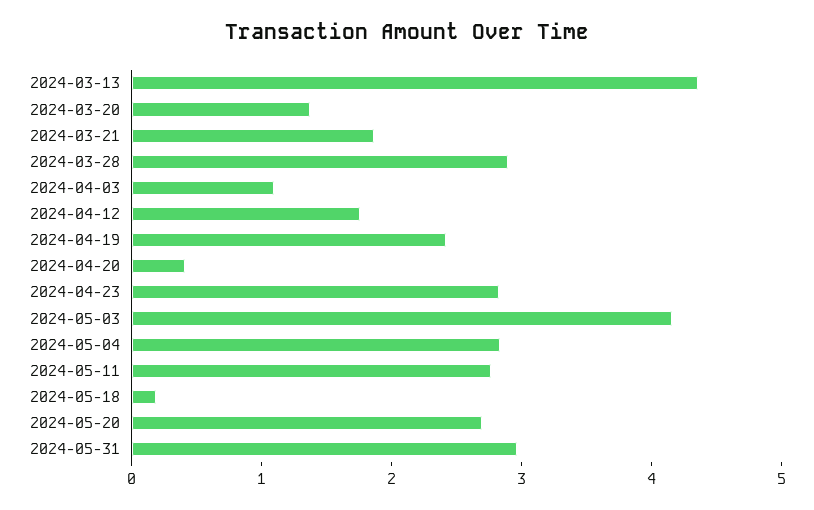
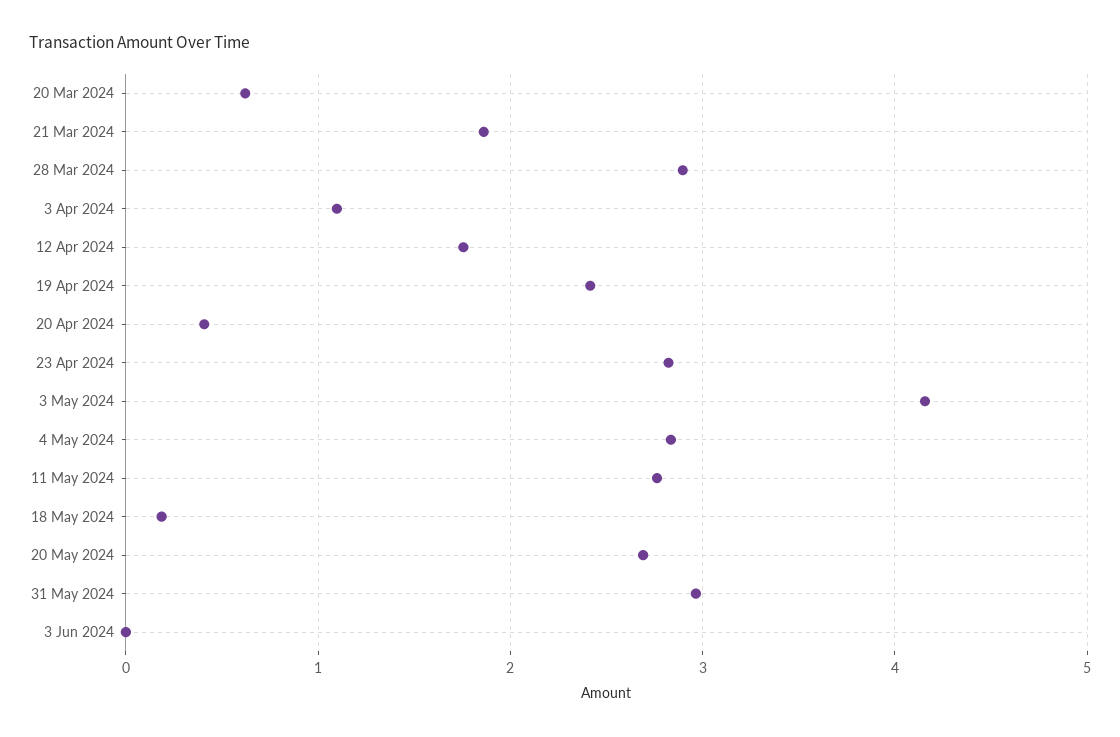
2024-03-13: 4.4 -> none
2024-03-20: 1.4 -> 0.6
3 Jun 2024: none -> 0

